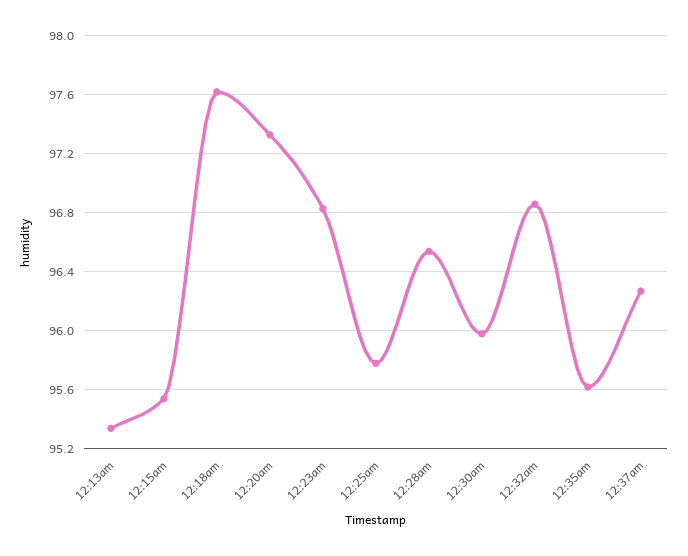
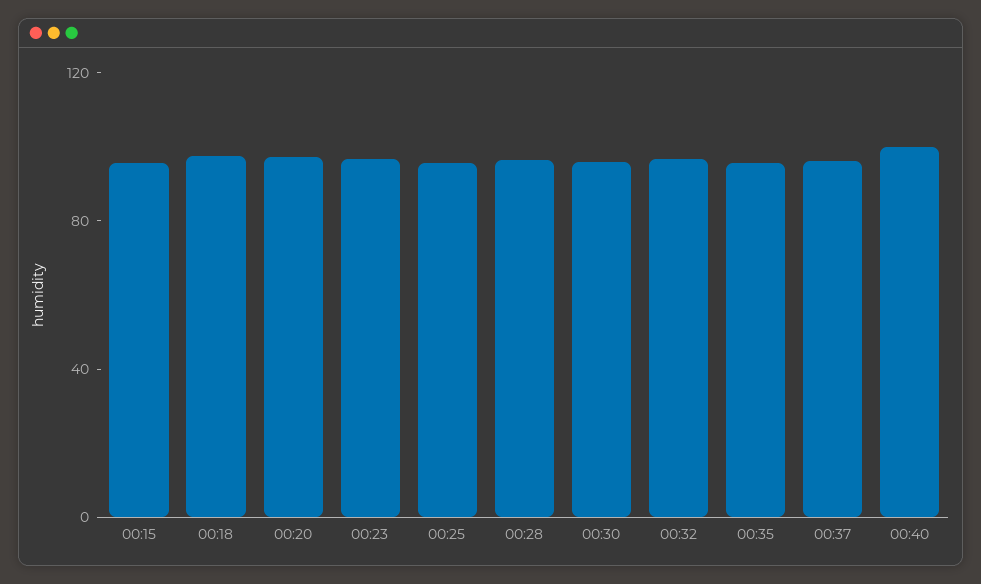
12:13am: 95.35 -> none
00:40: none -> 100

